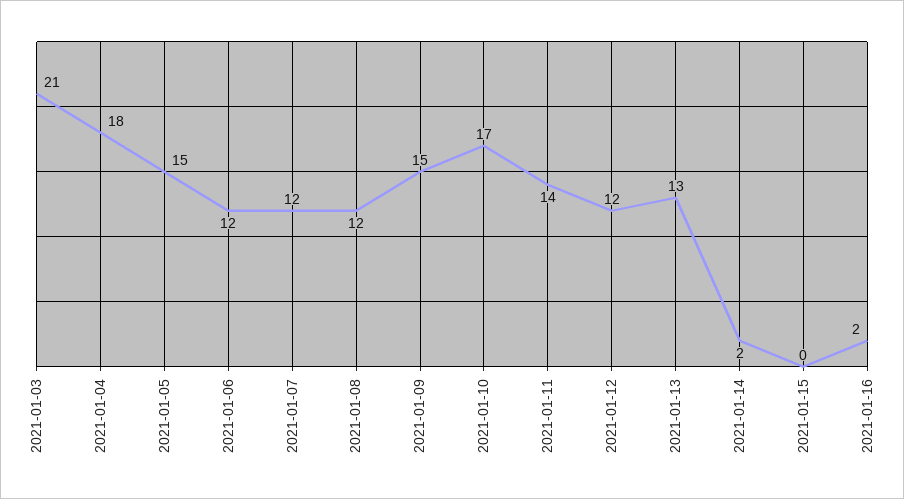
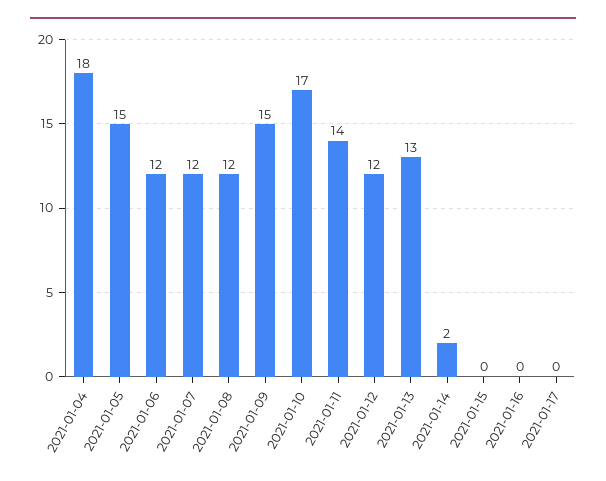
2021-01-03: 21 -> none
2021-01-16: 2 -> 0
2021-01-17: none -> 0

